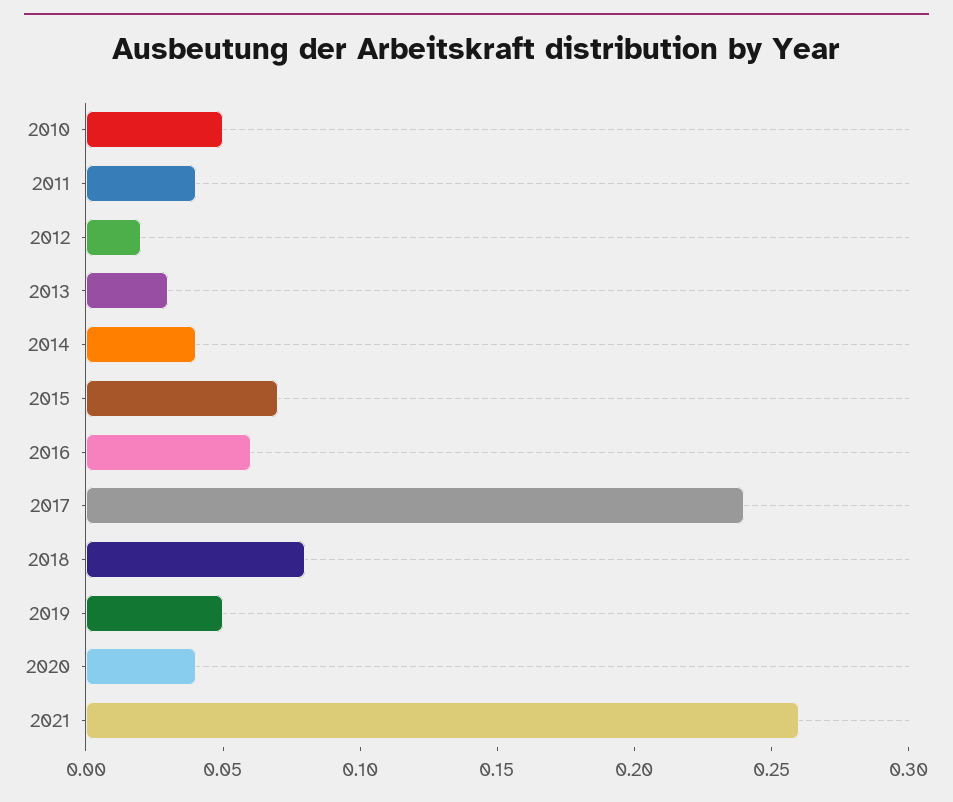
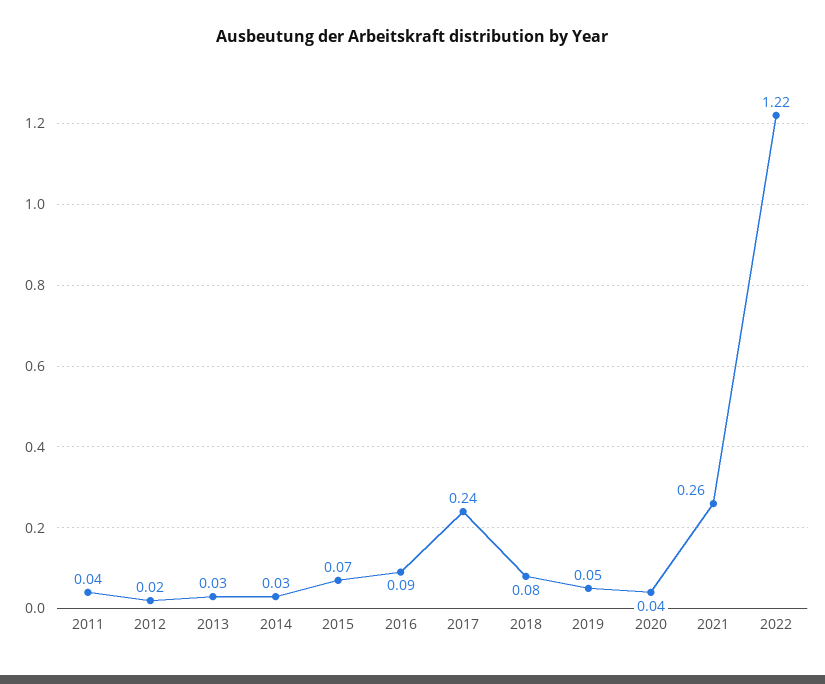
2010: 0.05 -> none
2014: 0.04 -> 0.03
2016: 0.06 -> 0.09
2022: none -> 1.22

